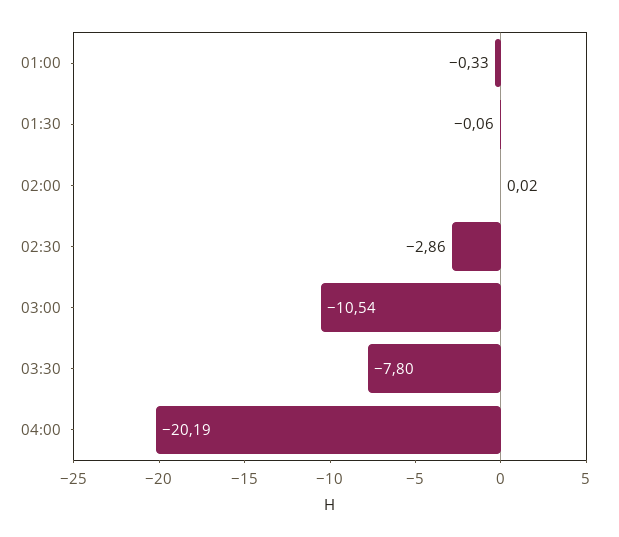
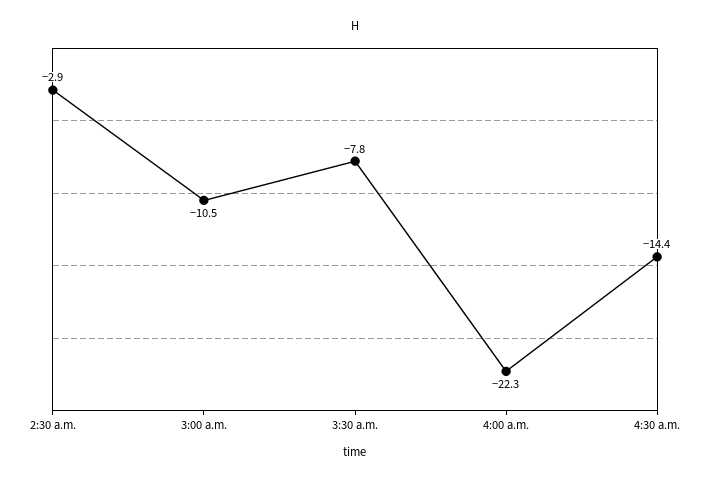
01:00: -0.33 -> none
01:30: -0.06 -> none
02:00: 0.02 -> none
04:00: -20.19 -> -22.3
4:30 a.m.: none -> -14.4

